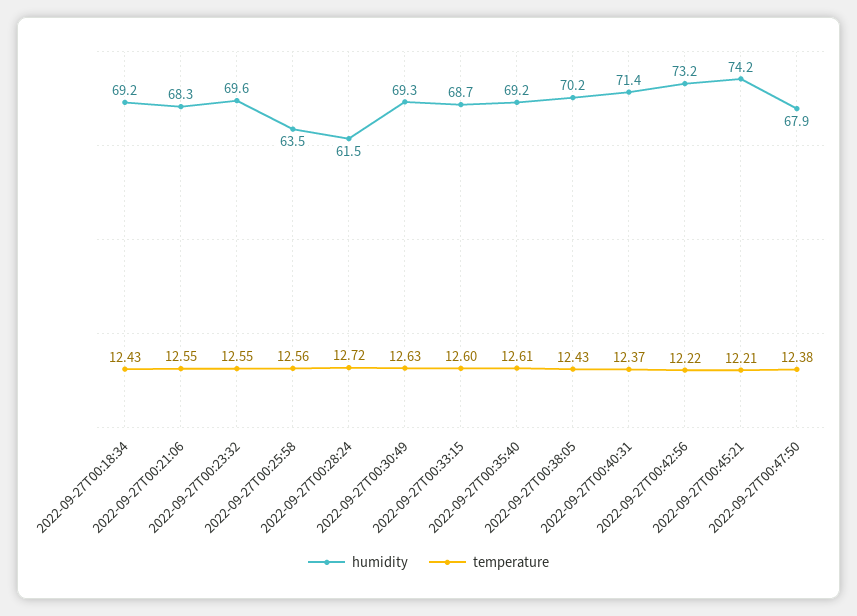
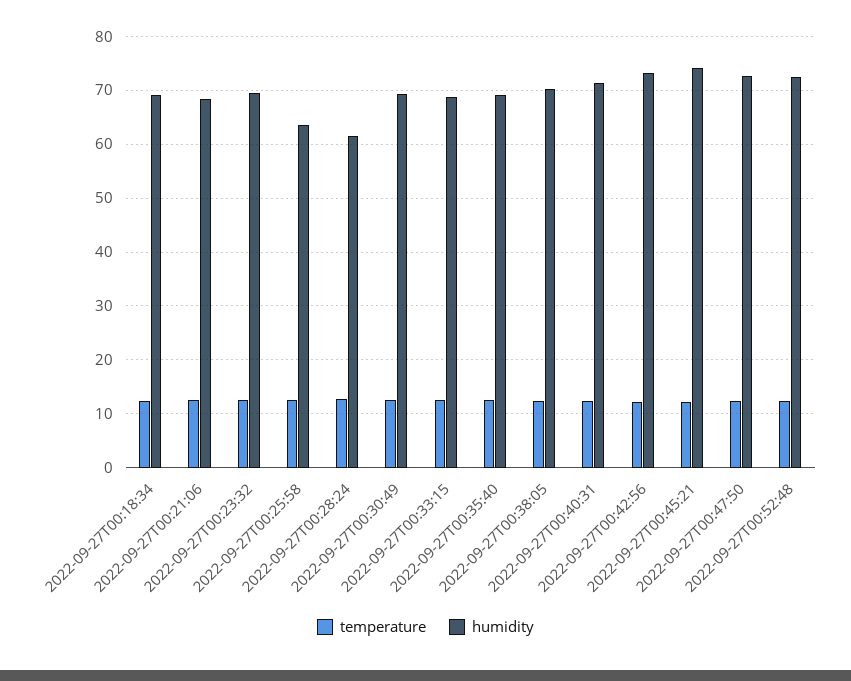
humidity, 2022-09-27T00:47:50: 67.9 -> 72
temperature, 2022-09-27T00:52:48: none -> 12
humidity, 2022-09-27T00:52:48: none -> 72

